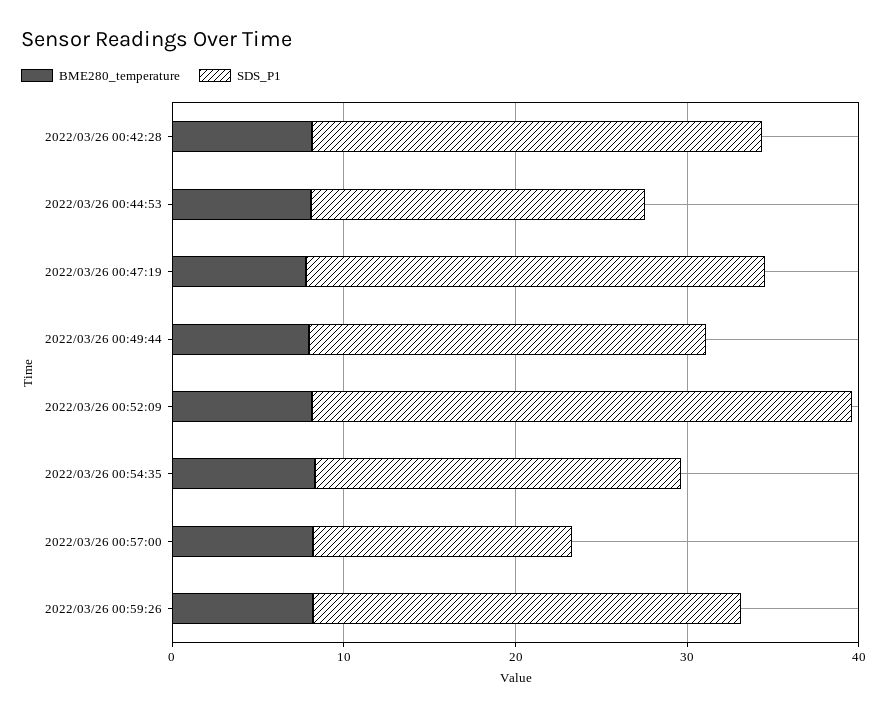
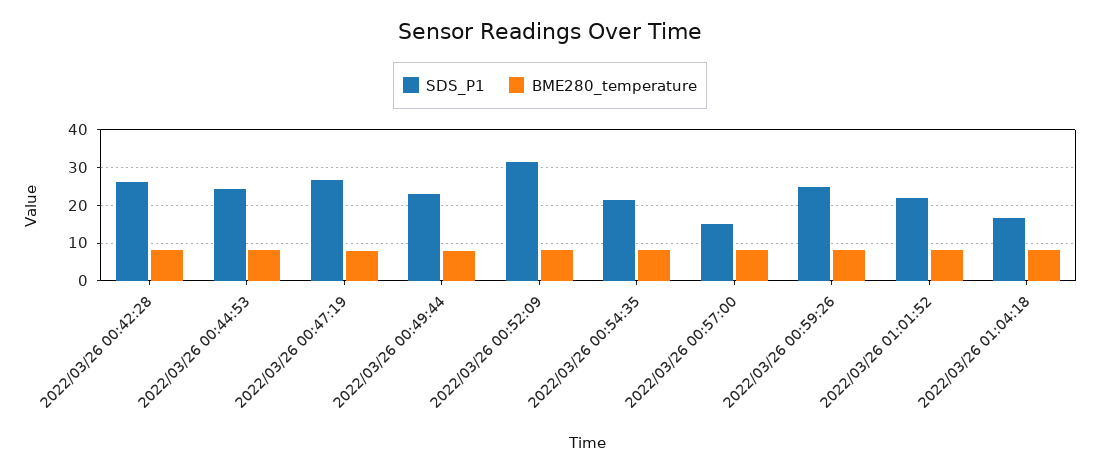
SDS_P1, 2022/03/26 00:44:53: 20 -> 24
SDS_P1, 2022/03/26 01:01:52: none -> 22
BME280_temperature, 2022/03/26 01:01:52: none -> 8
SDS_P1, 2022/03/26 01:04:18: none -> 16
BME280_temperature, 2022/03/26 01:04:18: none -> 8

